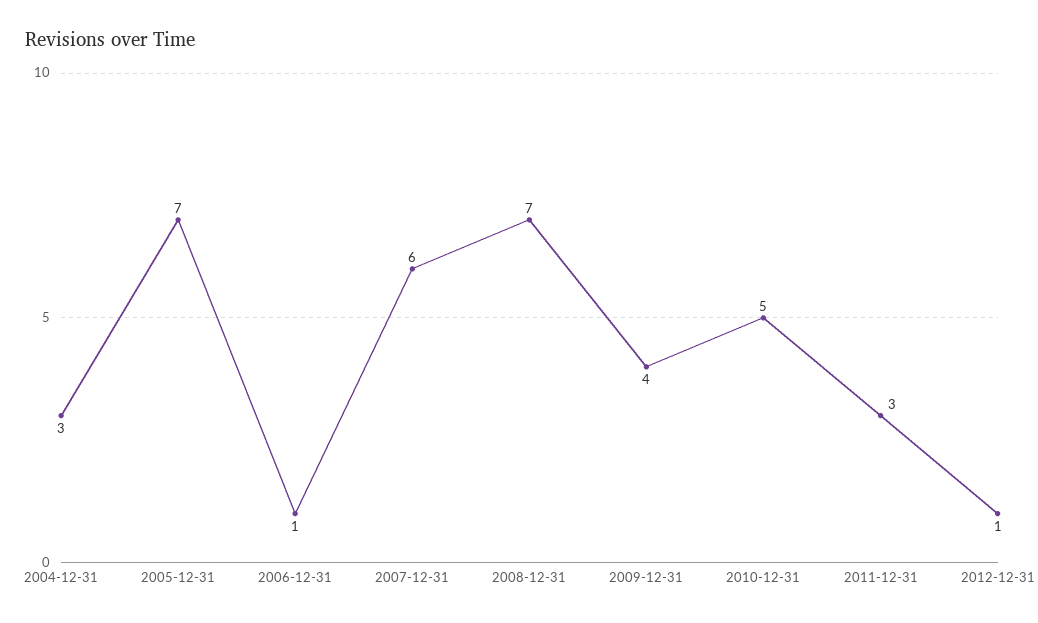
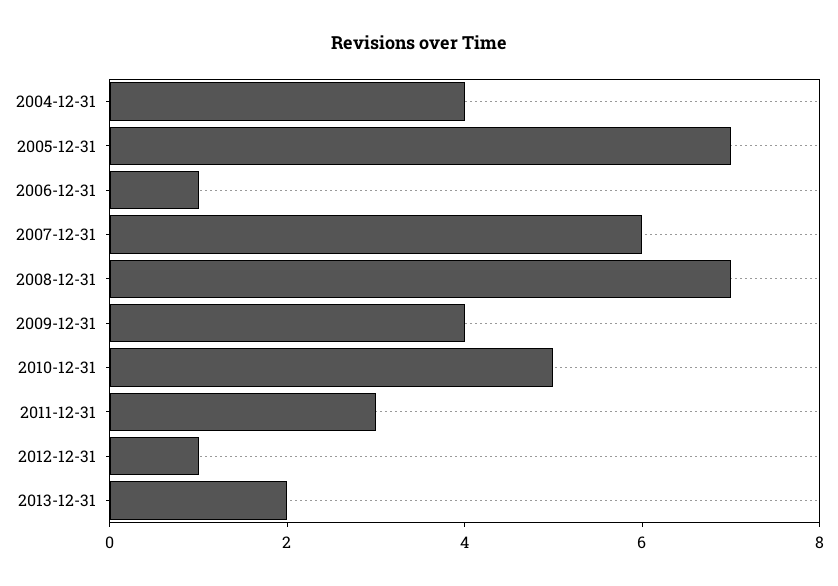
2004-12-31: 3 -> 4
2013-12-31: none -> 2

